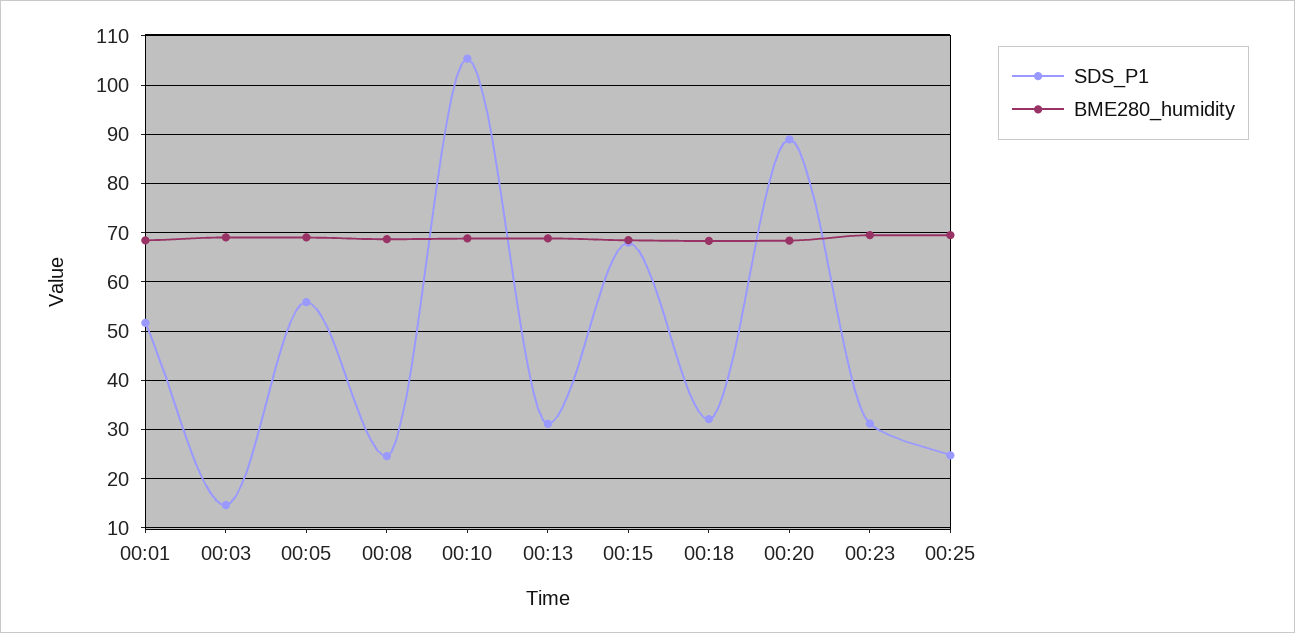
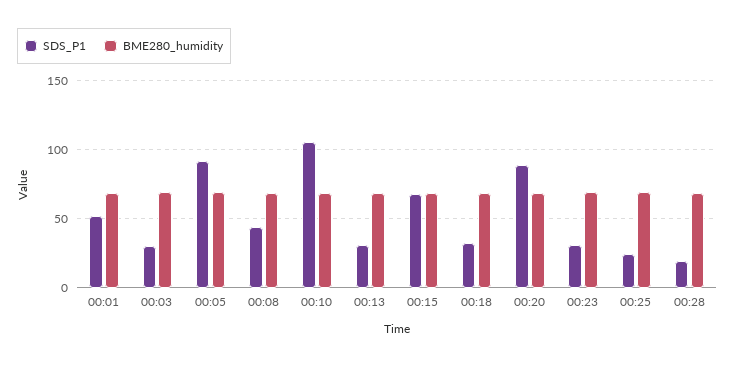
SDS_P1, 00:03: 14 -> 30
SDS_P1, 00:05: 56 -> 90
SDS_P1, 00:08: 24 -> 45
SDS_P1, 00:28: none -> 20
BME280_humidity, 00:28: none -> 70

